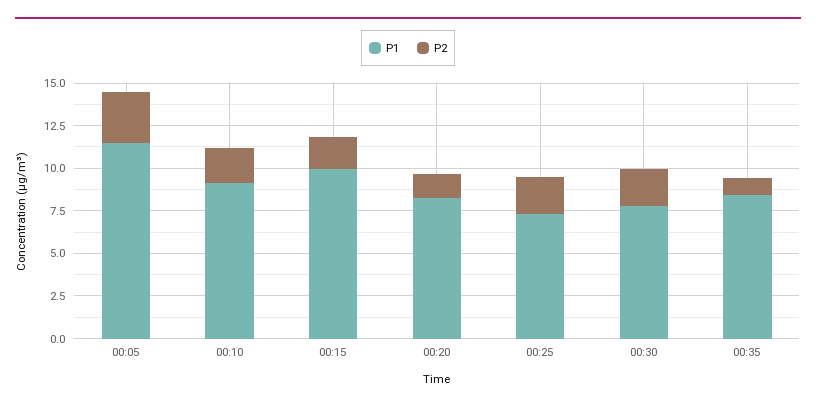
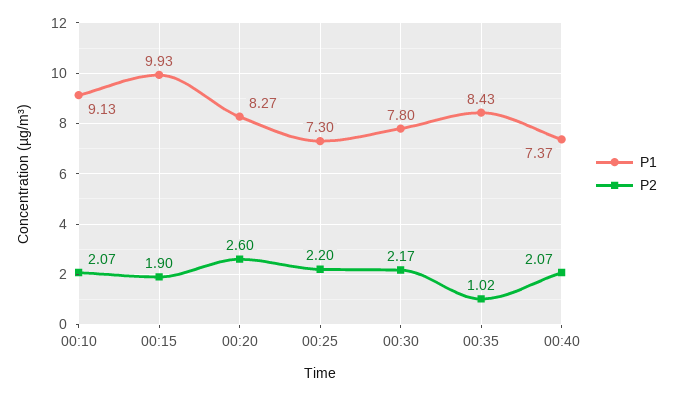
P1, 00:05: 11.5 -> none
P2, 00:05: 3 -> none
P2, 00:20: 1.5 -> 2.6
P1, 00:40: none -> 7.37
P2, 00:40: none -> 2.07

